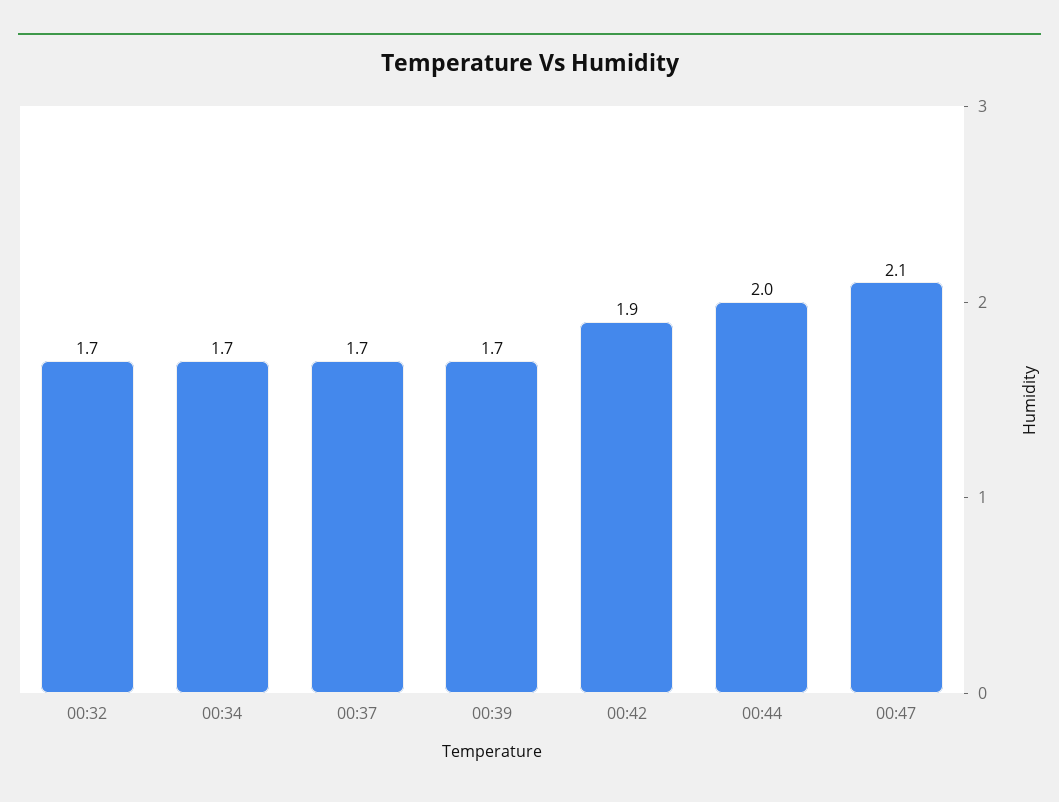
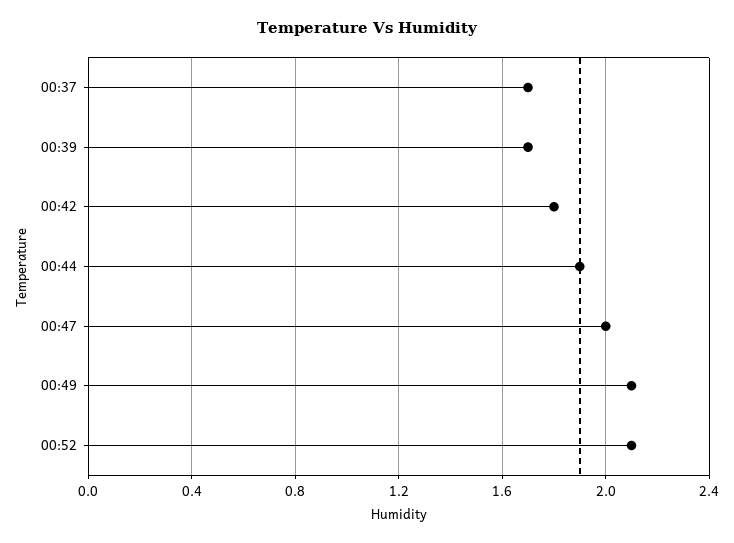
00:32: 1.7 -> none
00:34: 1.7 -> none
00:42: 1.9 -> 1.8
00:44: 2 -> 1.9
00:47: 2.1 -> 2
00:49: none -> 2.1
00:52: none -> 2.1

